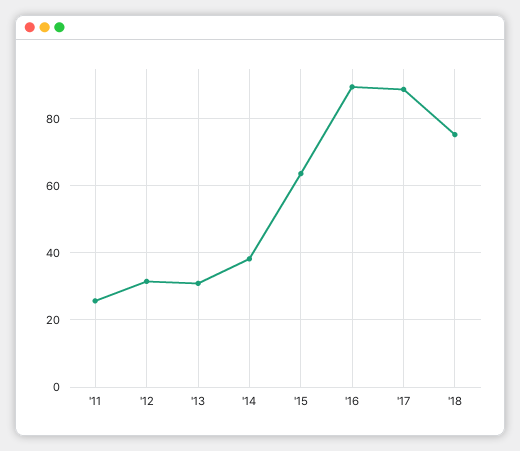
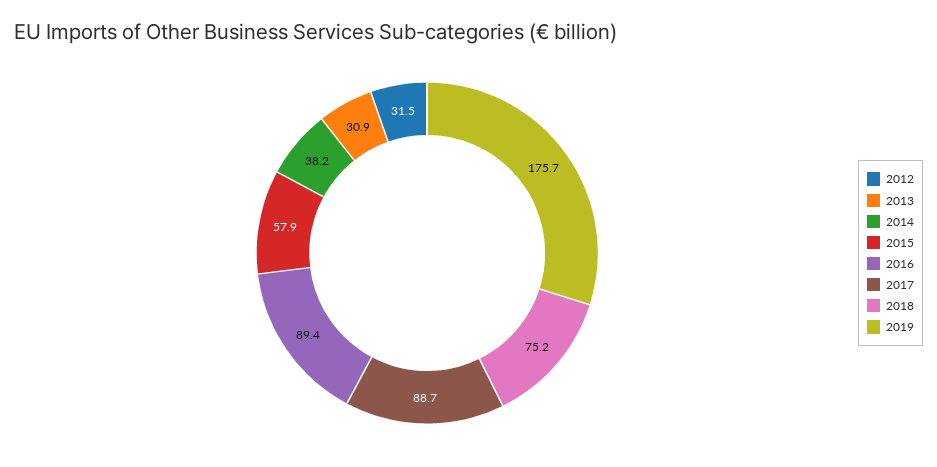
'11: 26 -> none
'15: 64 -> 57.9
2019: none -> 175.7

